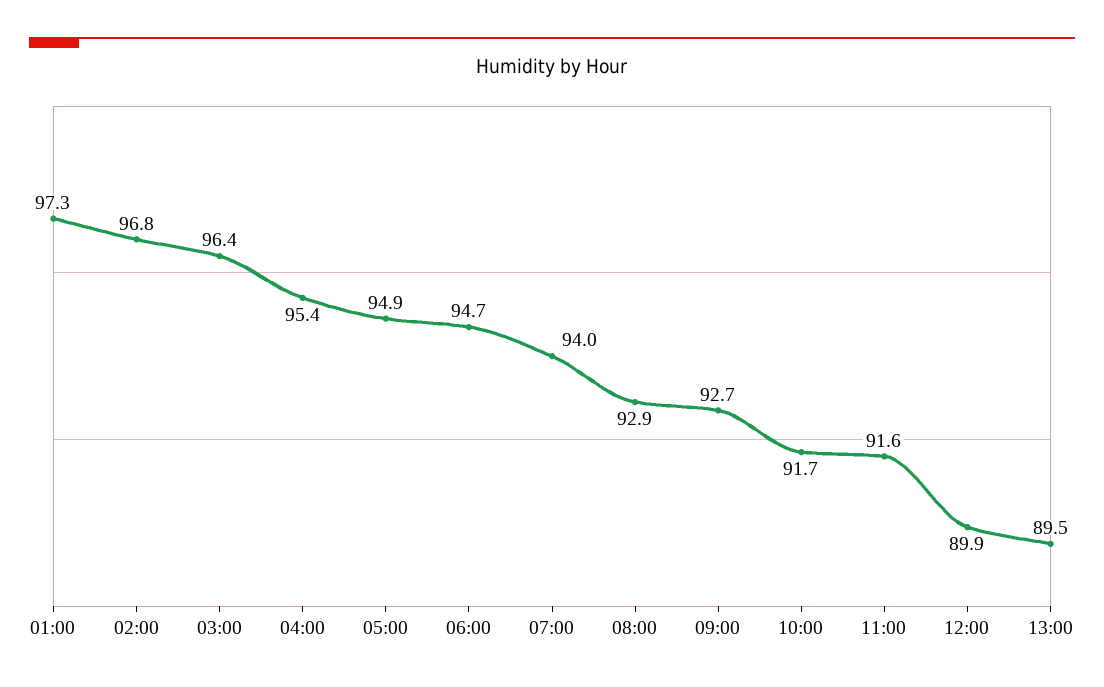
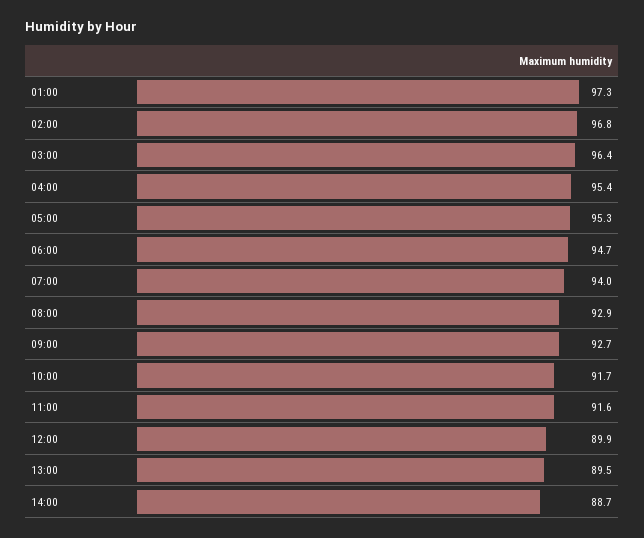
05:00: 94.9 -> 95.3
14:00: none -> 88.7

